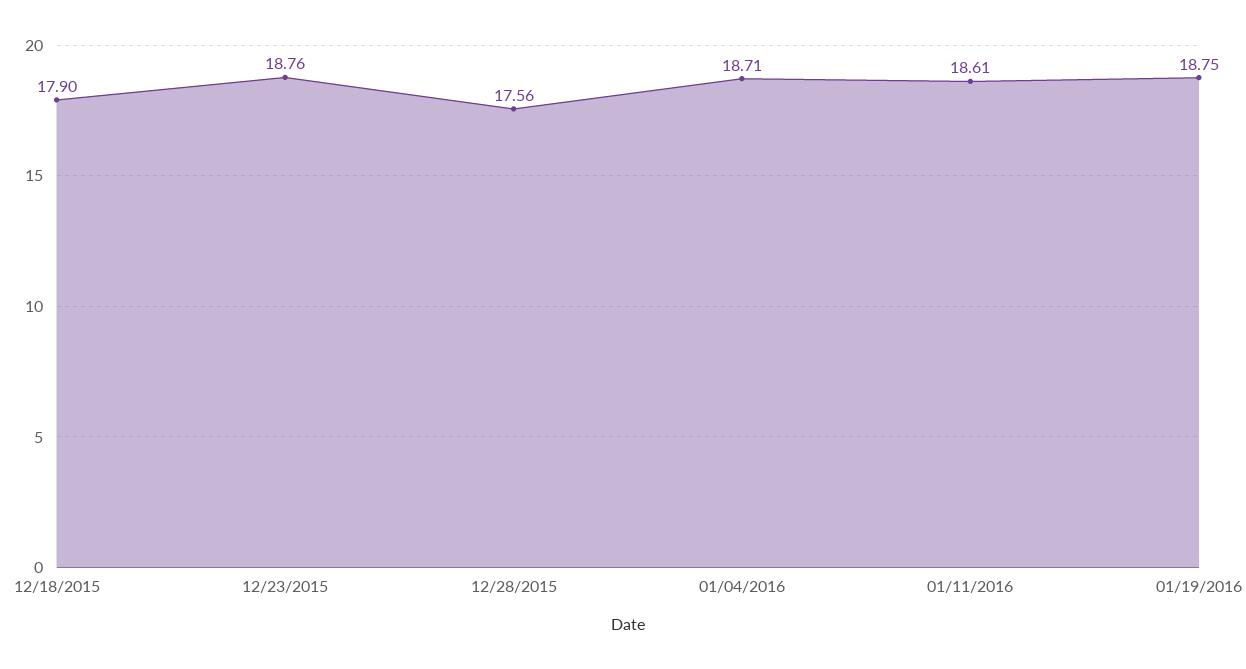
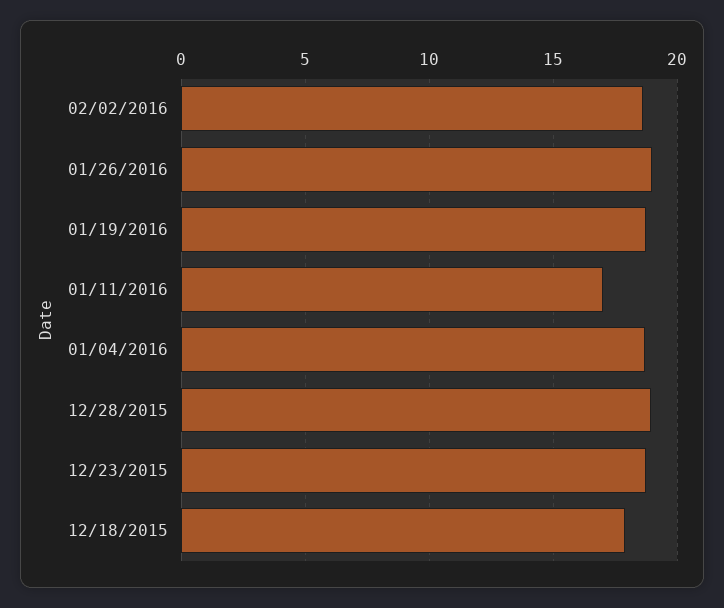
12/28/2015: 17.56 -> 19
01/11/2016: 18.61 -> 17
02/02/2016: none -> 18.5
01/26/2016: none -> 19

